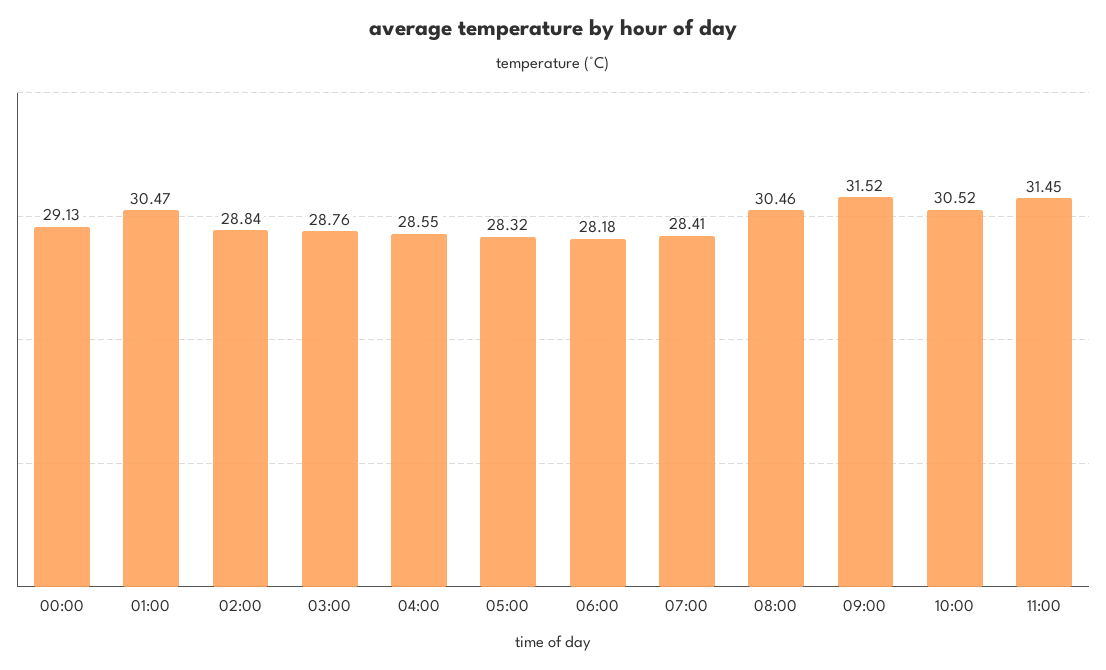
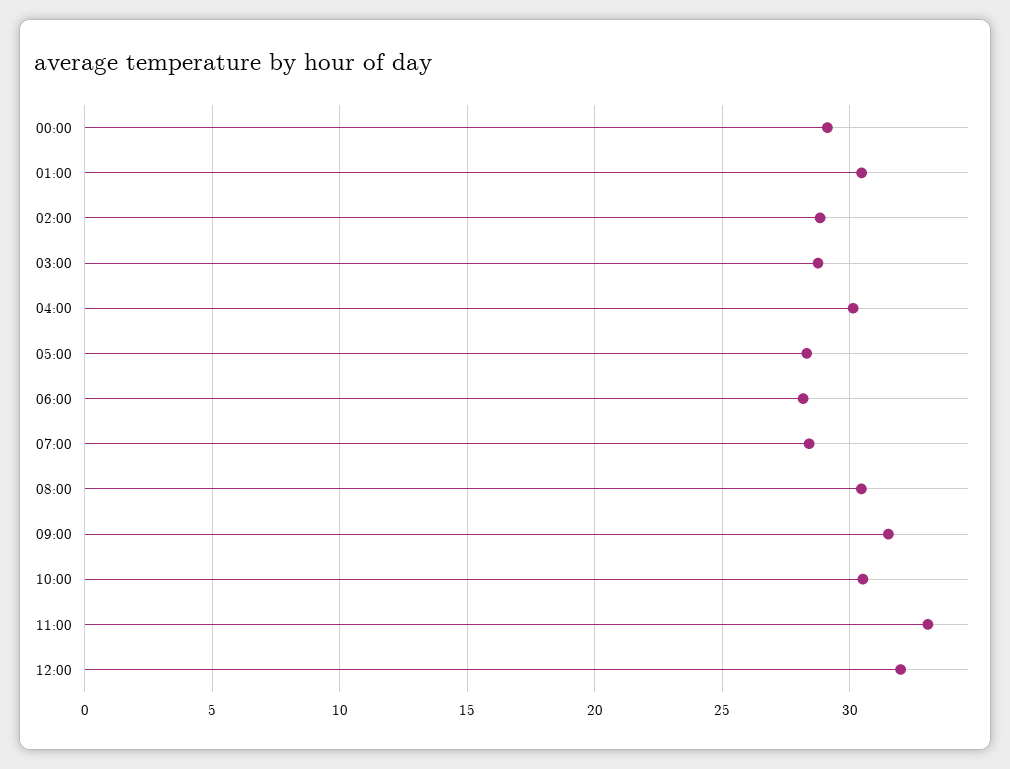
04:00: 28.55 -> 30
11:00: 31.45 -> 33
12:00: none -> 32

